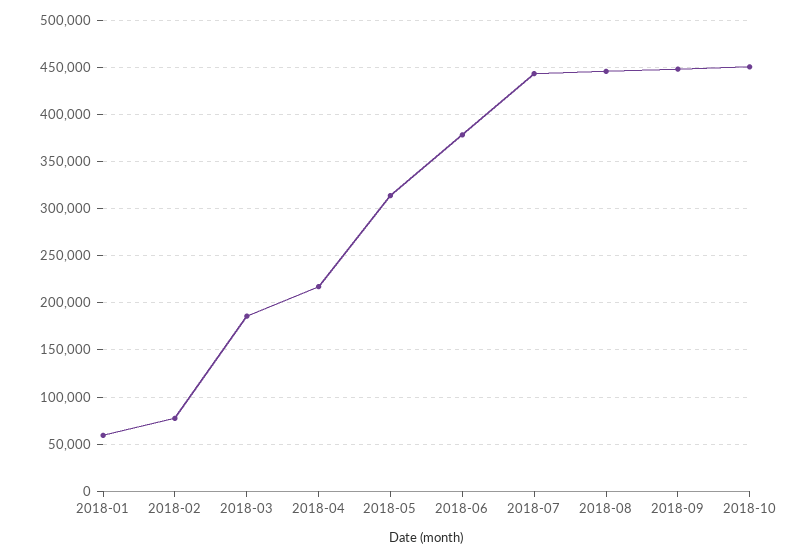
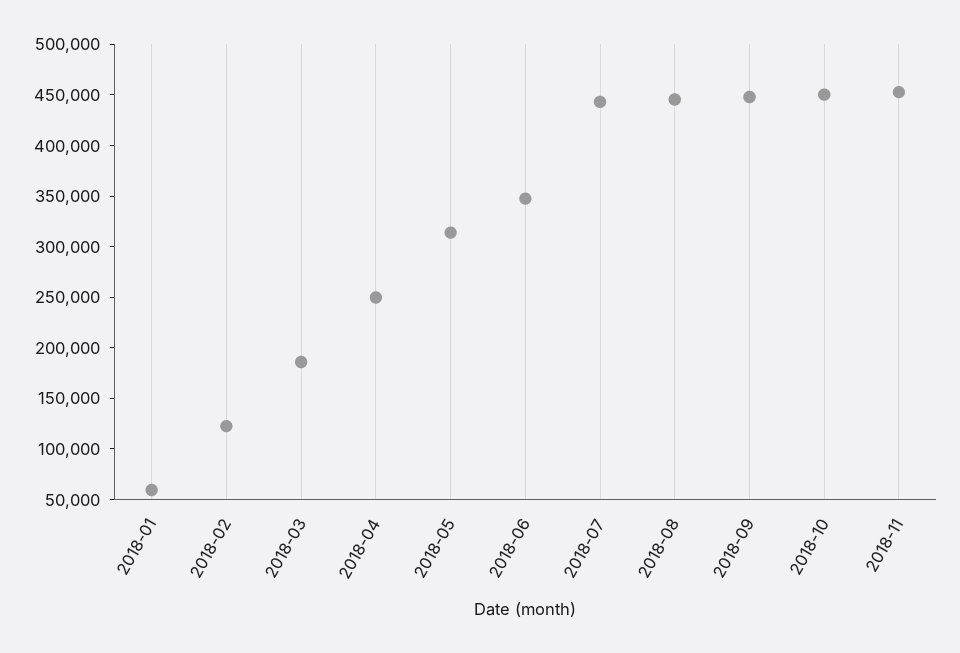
2018-02: 80000 -> 120000
2018-04: 220000 -> 250000
2018-06: 380000 -> 350000
2018-11: none -> 450000

